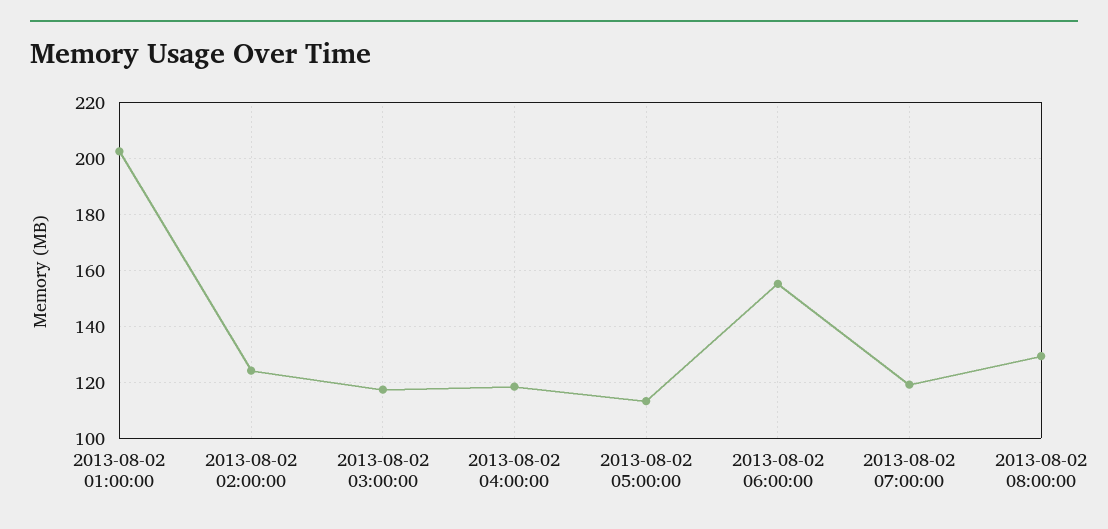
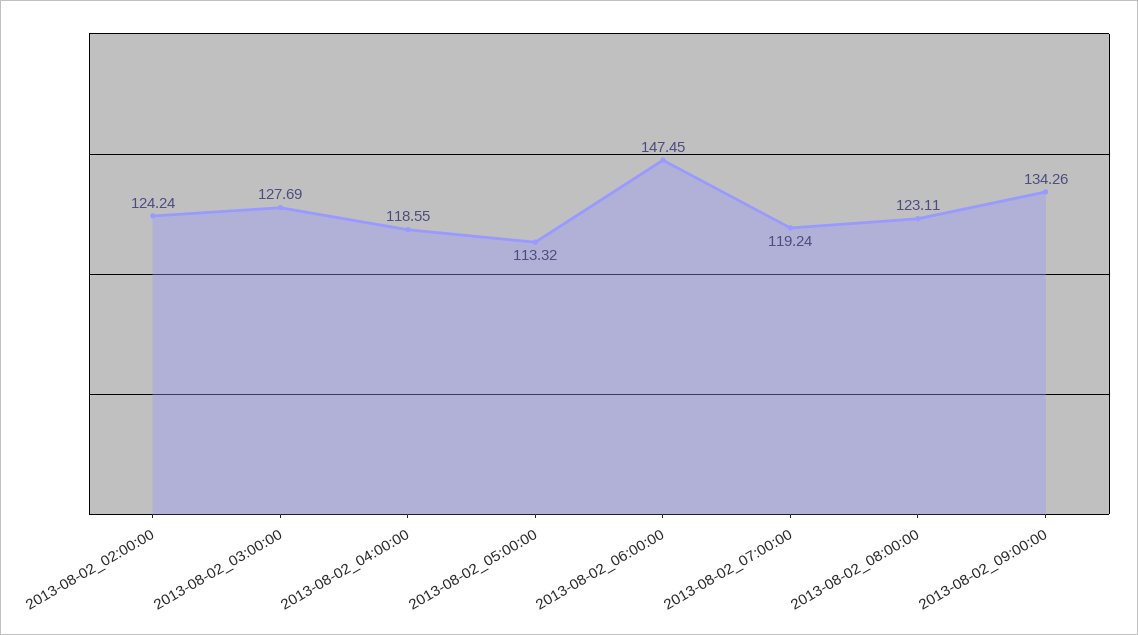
2013-08-02 01:00:00: 202.5 -> none
2013-08-02 03:00:00: 117.5 -> 127.69
2013-08-02 06:00:00: 155 -> 147.45
2013-08-02 08:00:00: 130 -> 123.11
2013-08-02_09:00:00: none -> 134.26

